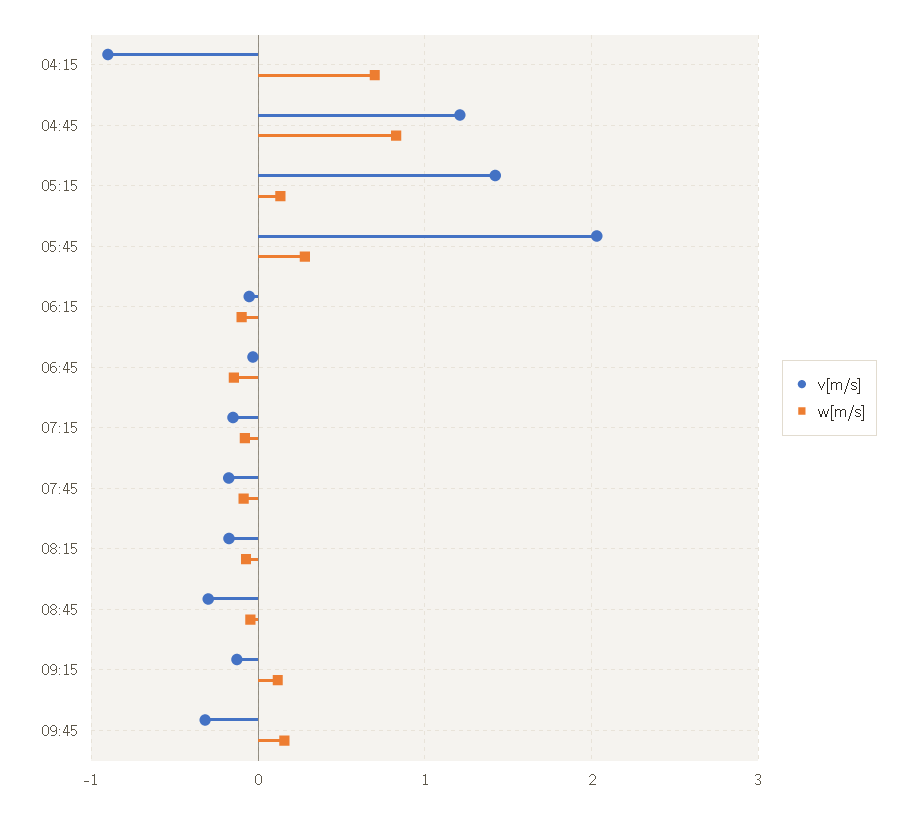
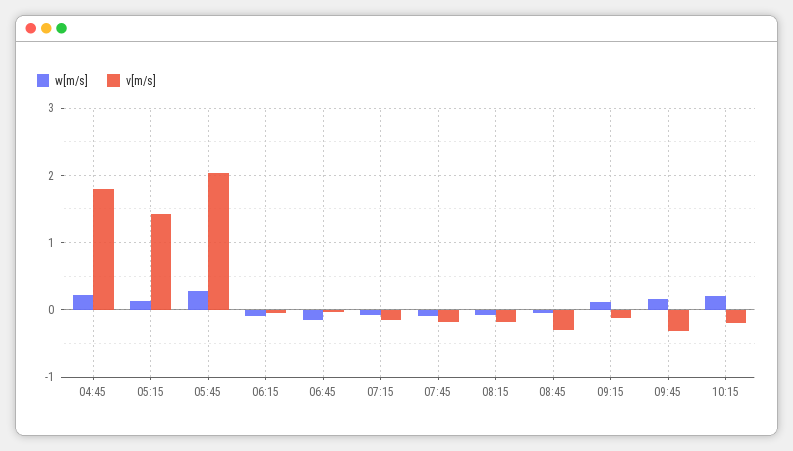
v[m/s], 04:15: -0.9 -> none
w[m/s], 04:15: 0.7 -> none
v[m/s], 04:45: 1.2 -> 1.8
w[m/s], 04:45: 0.8 -> 0.2
w[m/s], 10:15: none -> 0.2
v[m/s], 10:15: none -> -0.2

